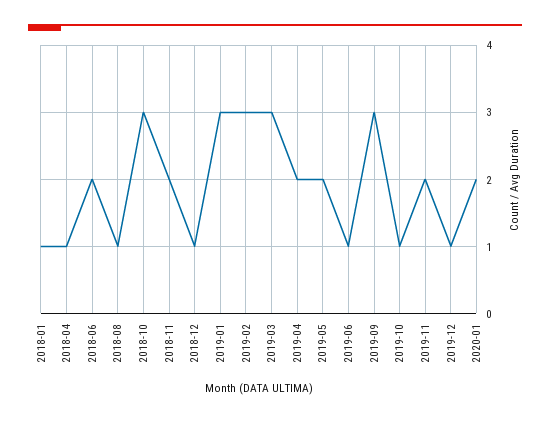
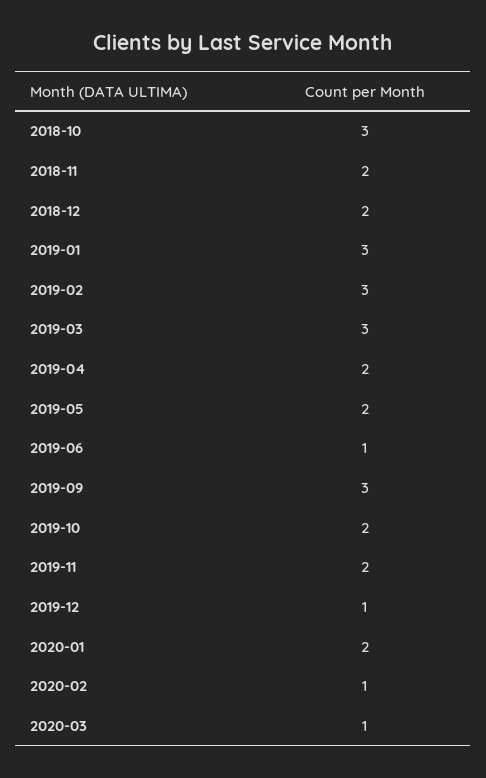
2018-01: 1 -> none
2018-04: 1 -> none
2018-06: 2 -> none
2018-08: 1 -> none
2018-12: 1 -> 2
2019-10: 1 -> 2
2020-02: none -> 1
2020-03: none -> 1

